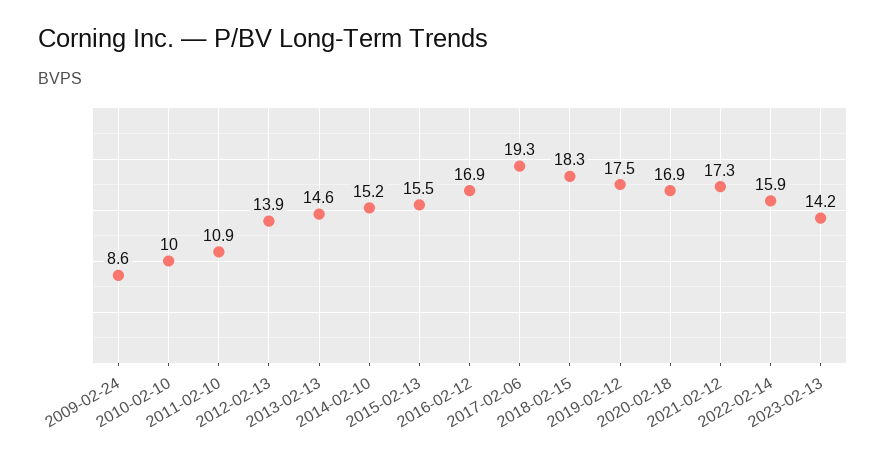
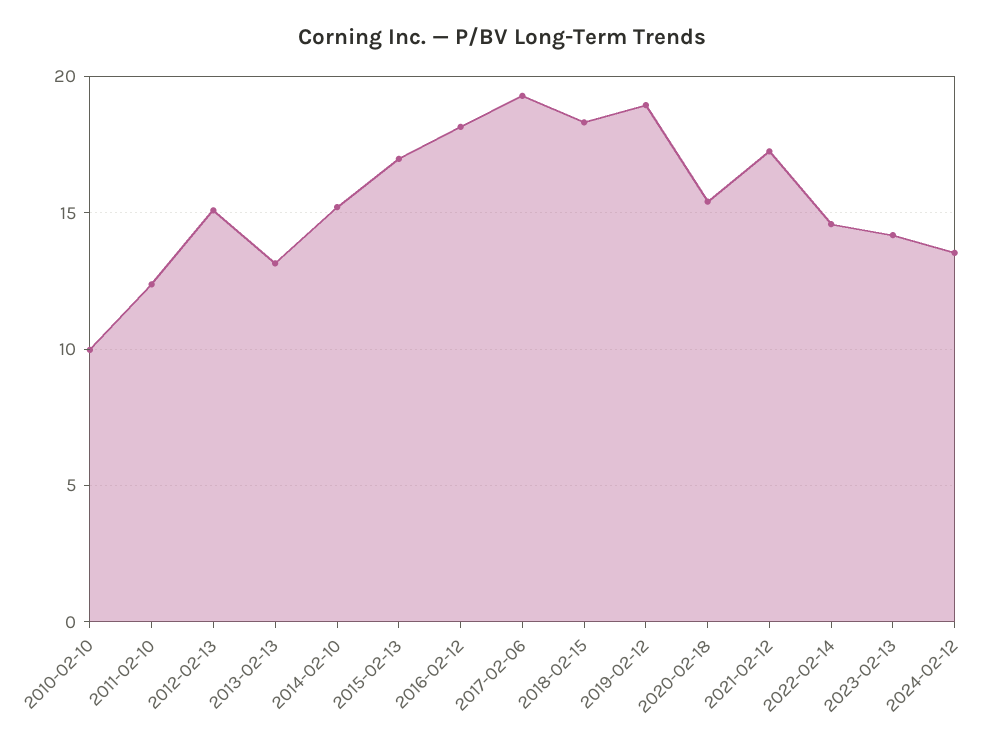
2009-02-24: 8.6 -> none
2011-02-10: 10.9 -> 12.5
2012-02-13: 13.9 -> 15
2013-02-13: 14.6 -> 13
2015-02-13: 15.5 -> 17
2016-02-12: 16.9 -> 18
2019-02-12: 17.5 -> 19
2020-02-18: 16.9 -> 15.5
2022-02-14: 15.9 -> 14.5
2024-02-12: none -> 13.5

